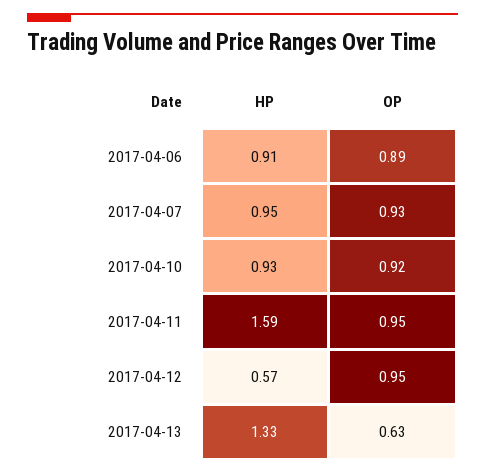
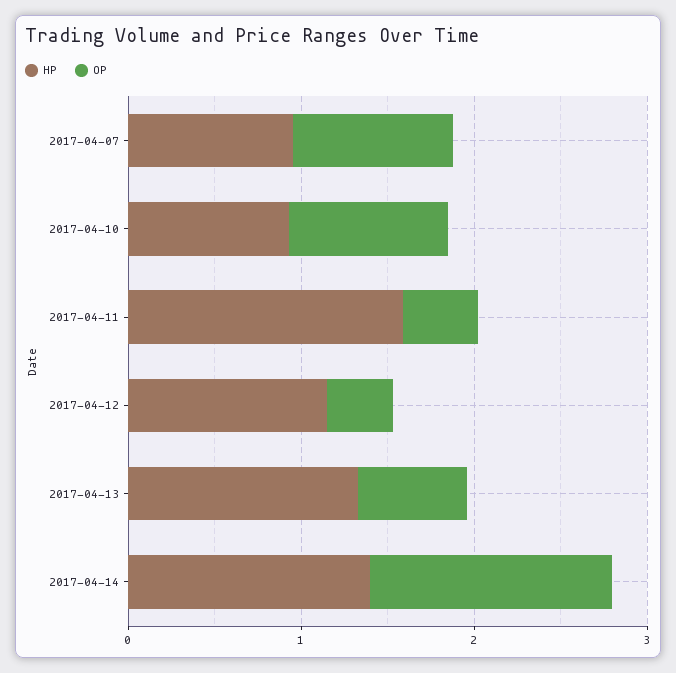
HP, 2017-04-06: 0.91 -> none
OP, 2017-04-06: 0.89 -> none
OP, 2017-04-11: 0.95 -> 0.4
HP, 2017-04-12: 0.57 -> 1.2
OP, 2017-04-12: 0.95 -> 0.4
HP, 2017-04-14: none -> 1.4
OP, 2017-04-14: none -> 1.4

